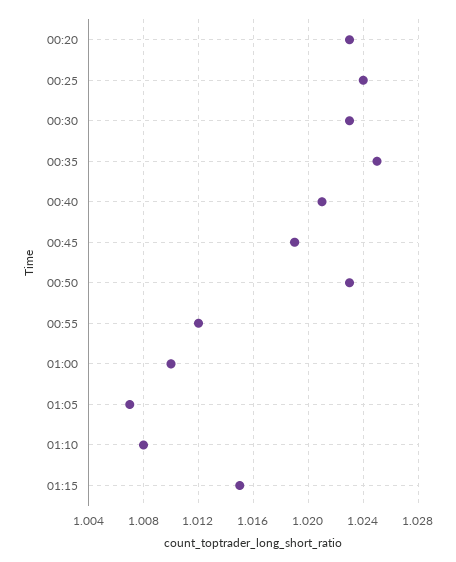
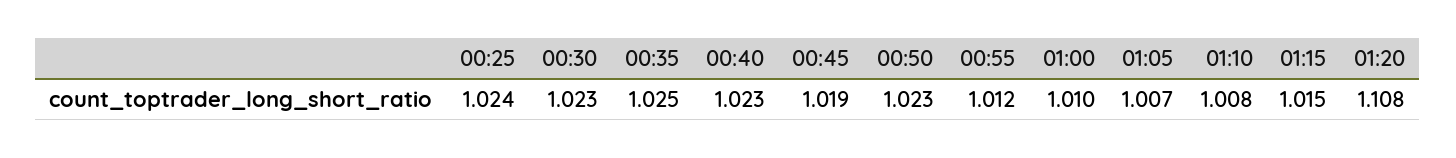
00:20: 1.023 -> none
00:40: 1.021 -> 1.023
01:20: none -> 1.108

